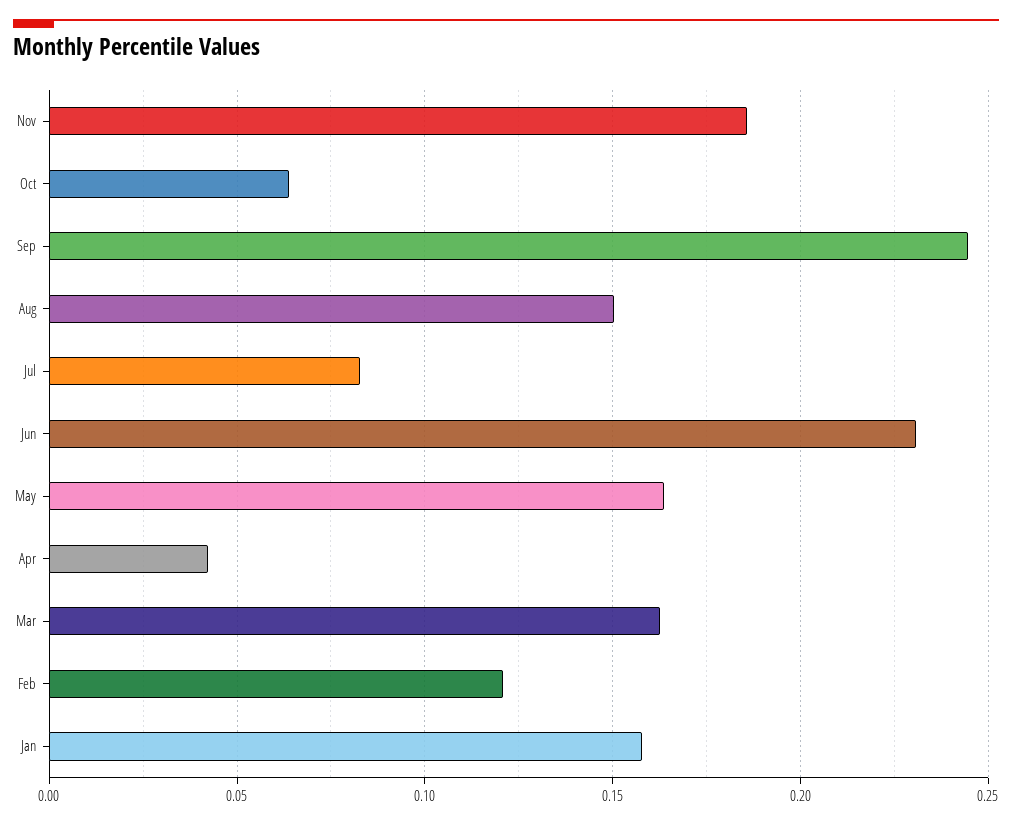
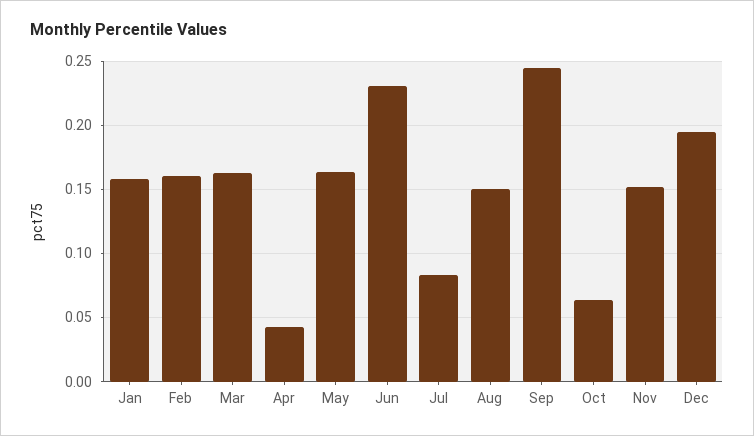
Nov: 0.185 -> 0.15
Feb: 0.12 -> 0.16
Dec: none -> 0.195

